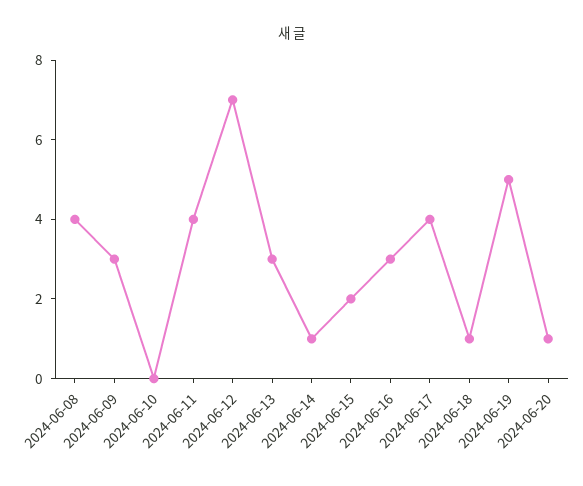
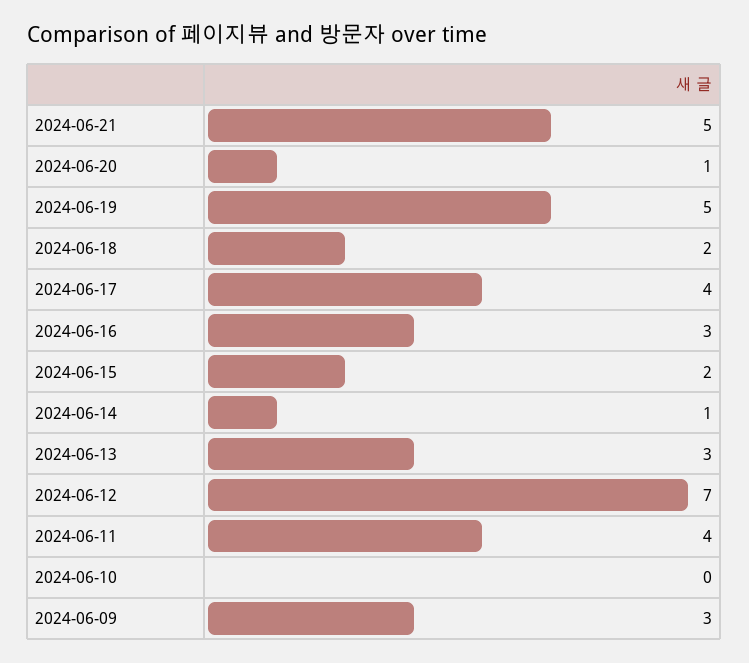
2024-06-08: 4 -> none
2024-06-18: 1 -> 2
2024-06-21: none -> 5

